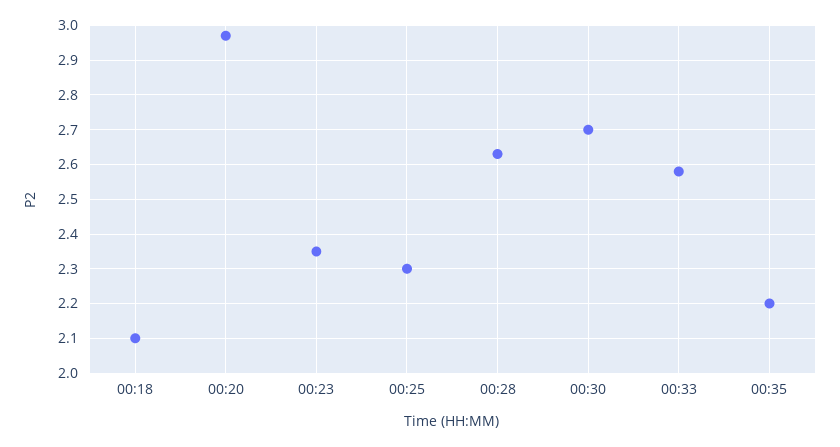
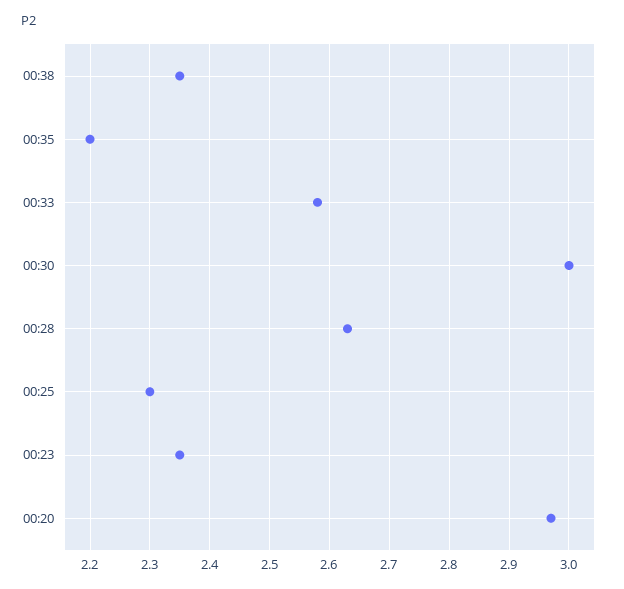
00:18: 2.1 -> none
00:30: 2.7 -> 3
00:38: none -> 2.35

